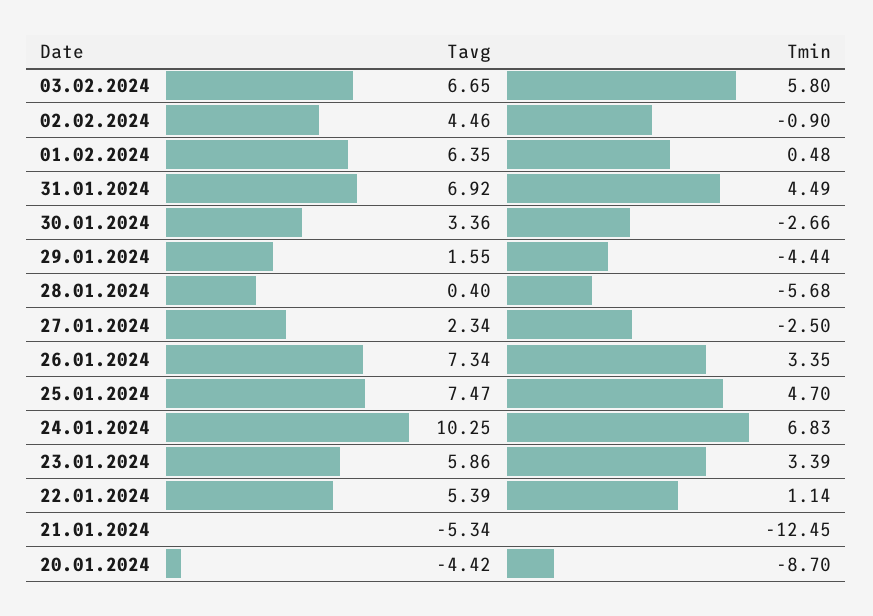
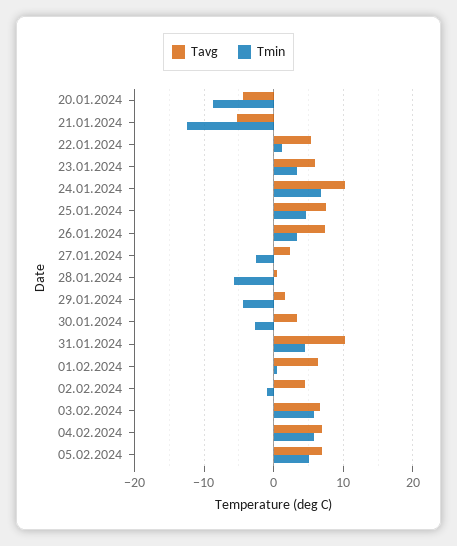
Tavg, 31.01.2024: 6.92 -> 10
Tavg, 04.02.2024: none -> 7
Tmin, 04.02.2024: none -> 6
Tavg, 05.02.2024: none -> 7
Tmin, 05.02.2024: none -> 5

